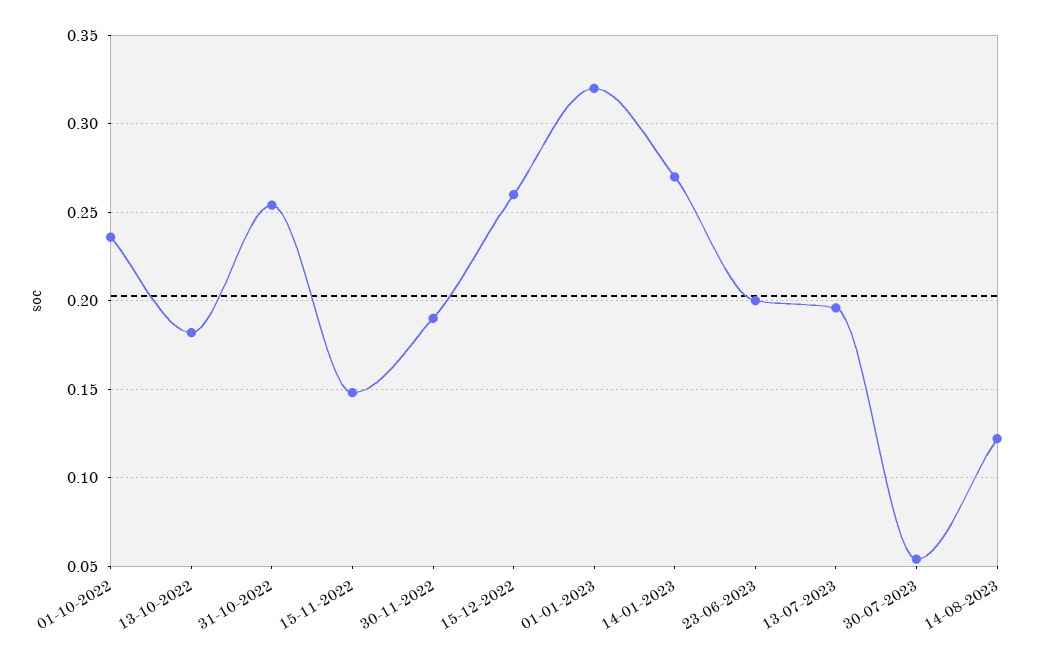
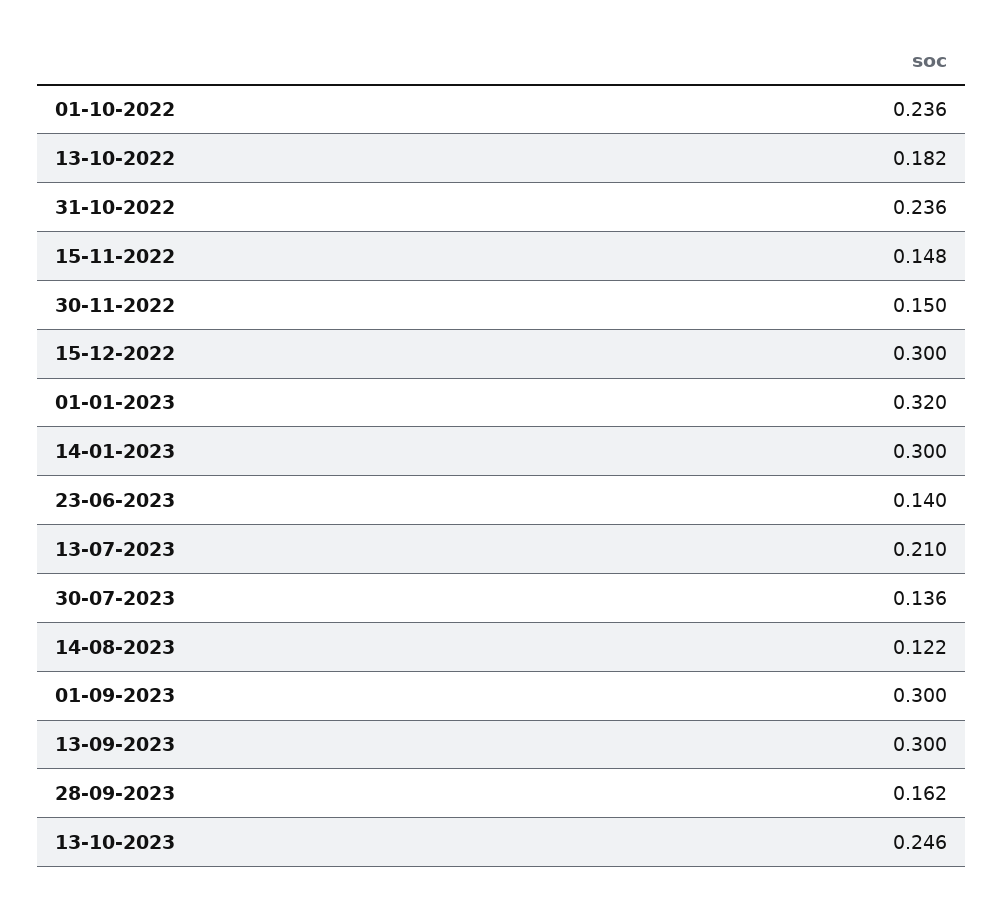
31-10-2022: 0.255 -> 0.236
30-11-2022: 0.19 -> 0.15
15-12-2022: 0.26 -> 0.3
14-01-2023: 0.27 -> 0.3
23-06-2023: 0.2 -> 0.14
13-07-2023: 0.195 -> 0.21
30-07-2023: 0.055 -> 0.136
01-09-2023: none -> 0.3
13-09-2023: none -> 0.3
28-09-2023: none -> 0.162
13-10-2023: none -> 0.246

